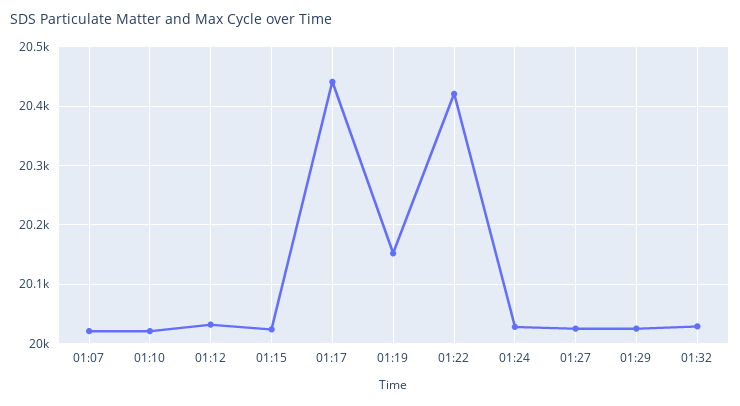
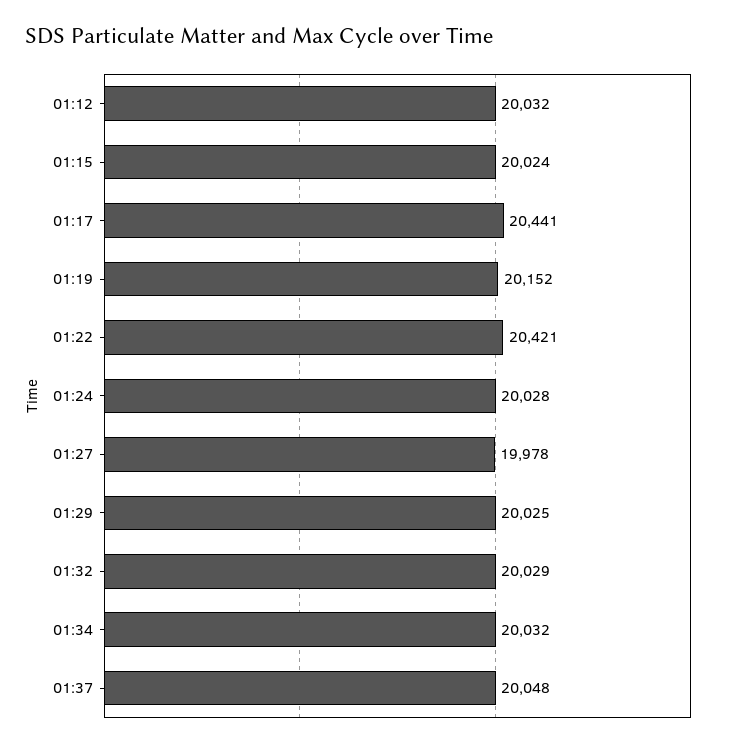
01:07: 20020 -> none
01:10: 20020 -> none
01:27: 20020 -> 19978
01:34: none -> 20032
01:37: none -> 20048

